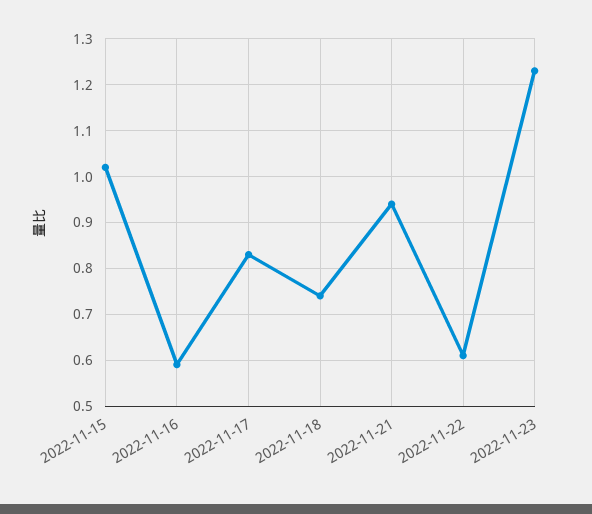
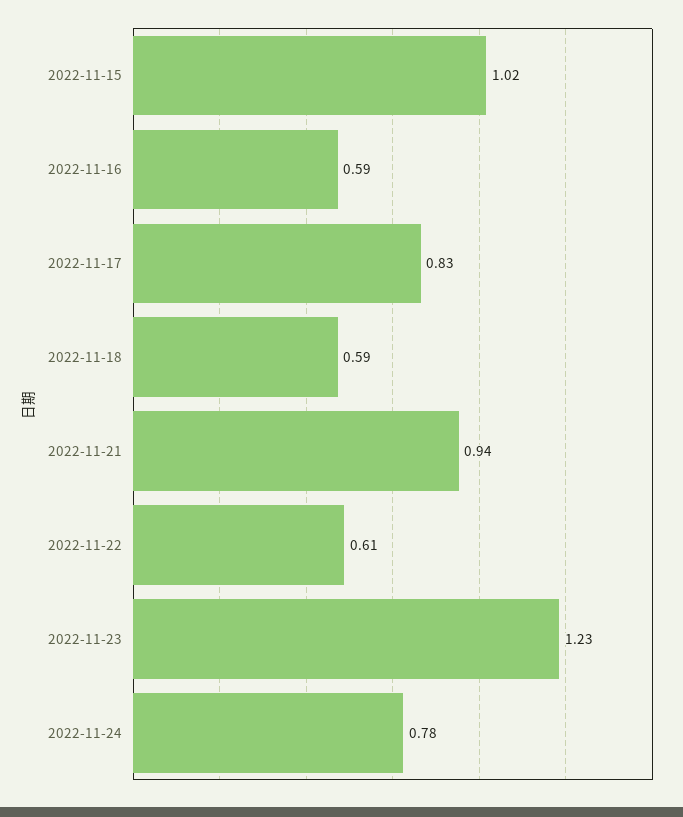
2022-11-18: 0.75 -> 0.59
2022-11-24: none -> 0.78

